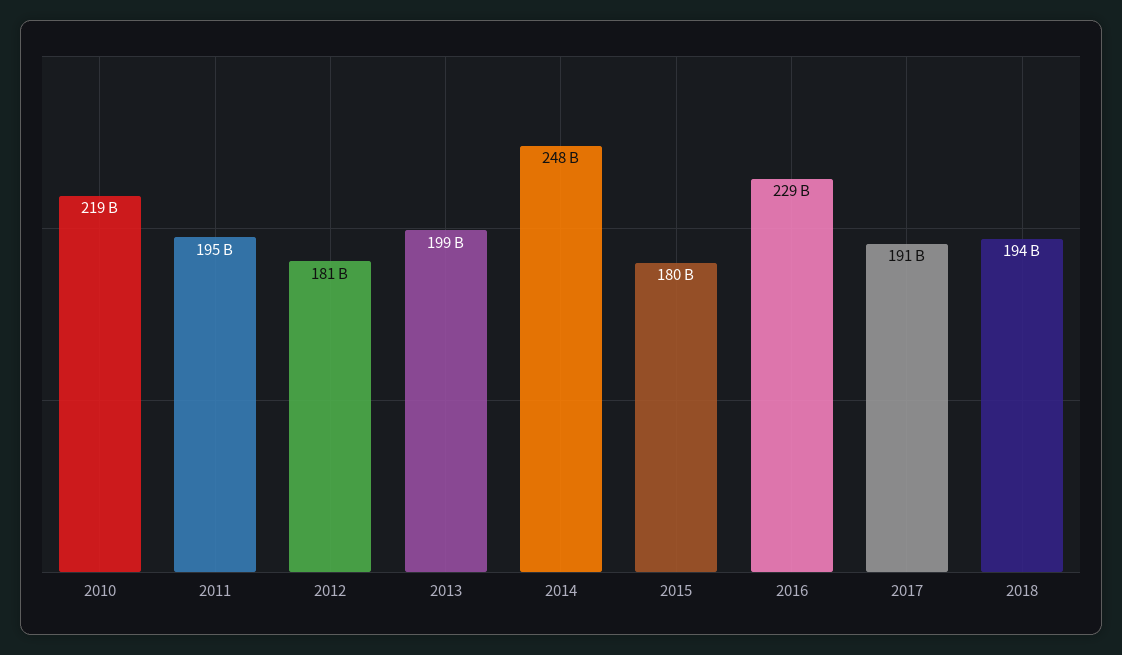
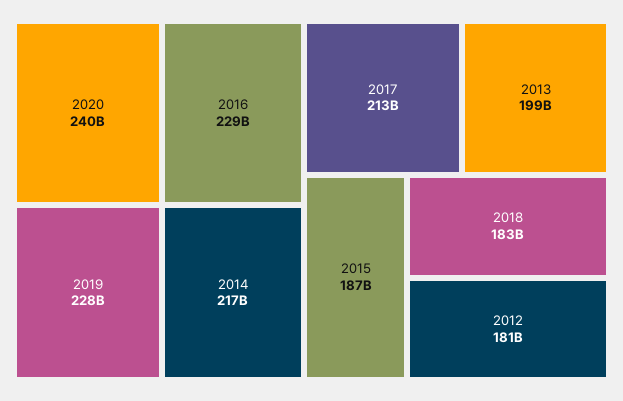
2010: 219000000000 -> none
2011: 195000000000 -> none
2014: 248000000000 -> 217000000000
2015: 180000000000 -> 187000000000
2017: 191000000000 -> 213000000000
2018: 194000000000 -> 183000000000
2020: none -> 240000000000
2019: none -> 228000000000

